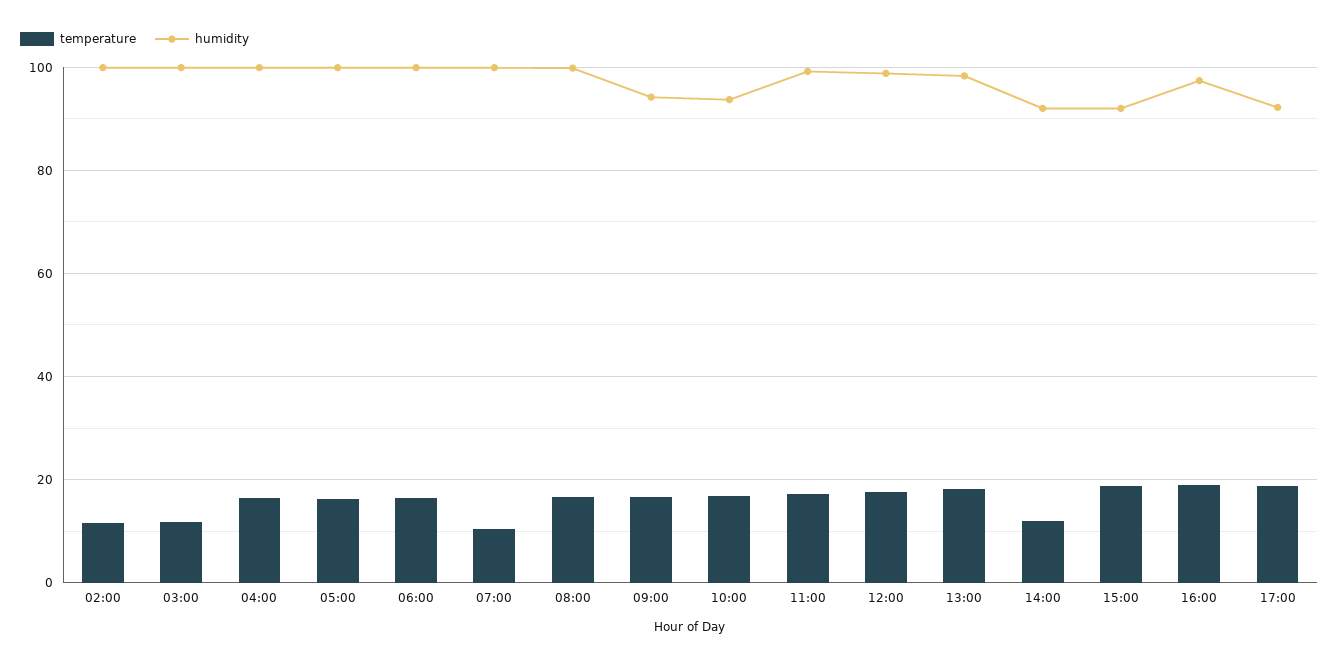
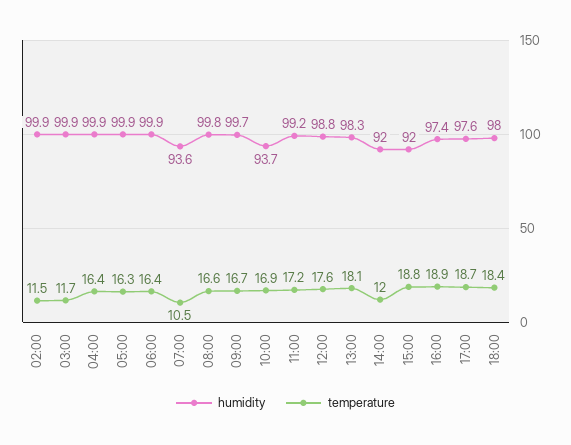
humidity, 07:00: 100 -> 93.6
humidity, 09:00: 94 -> 99.7
humidity, 17:00: 92 -> 97.6
humidity, 18:00: none -> 98
temperature, 18:00: none -> 18.4

